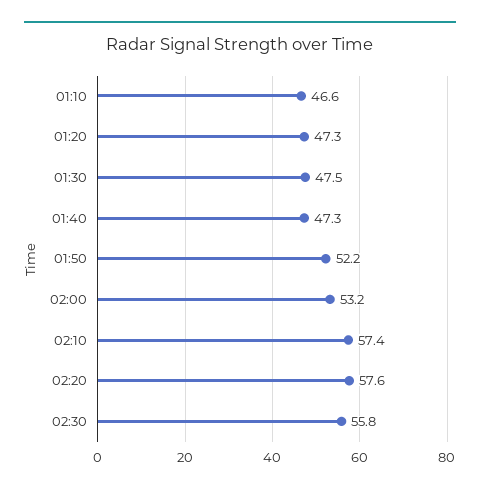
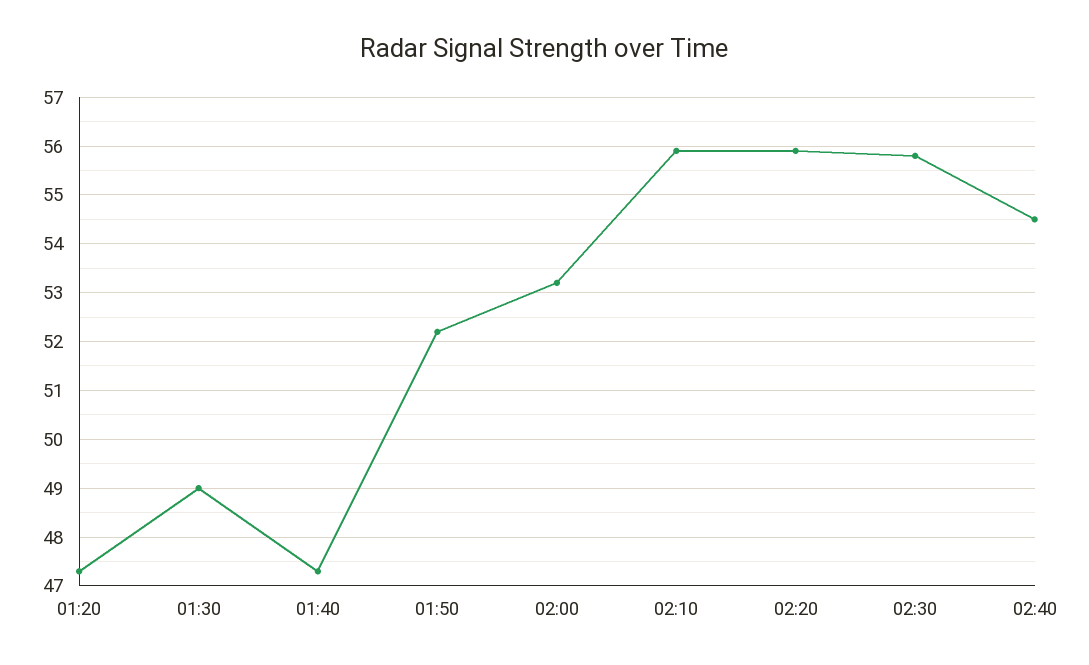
01:10: 46.6 -> none
01:30: 47.5 -> 49
02:10: 57.4 -> 56
02:20: 57.6 -> 56
02:40: none -> 54.5

